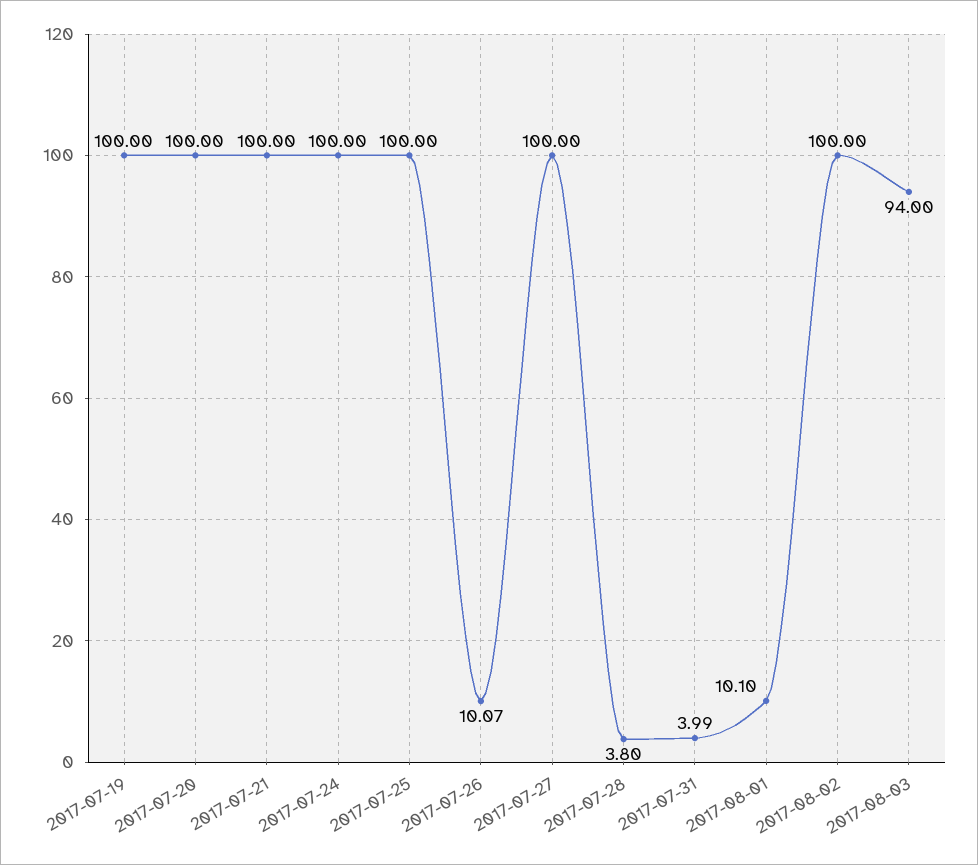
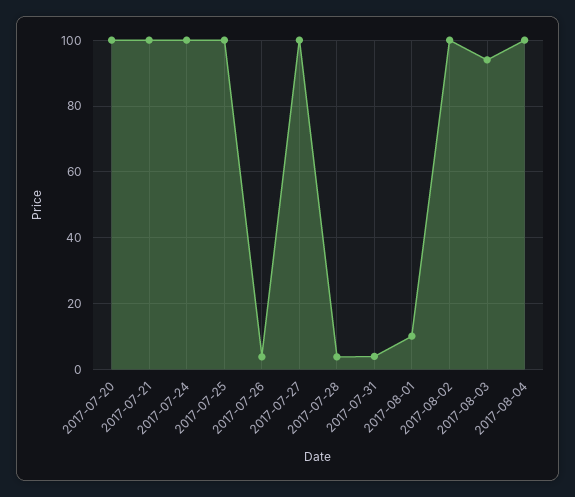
2017-07-19: 100 -> none
2017-07-26: 10.07 -> 4
2017-08-04: none -> 100

